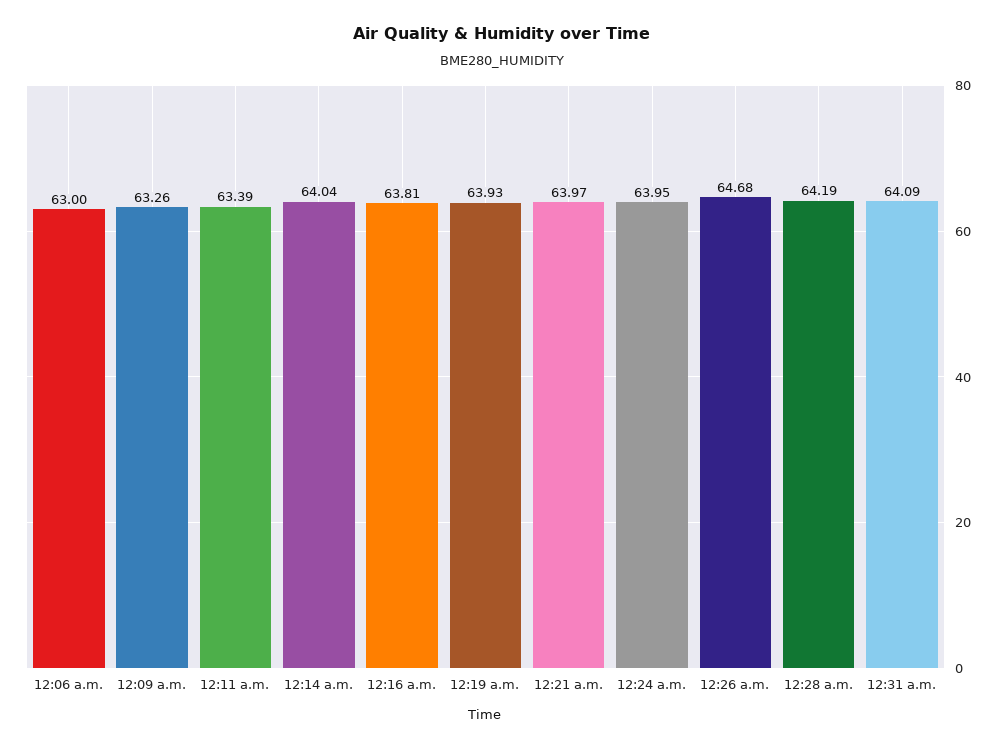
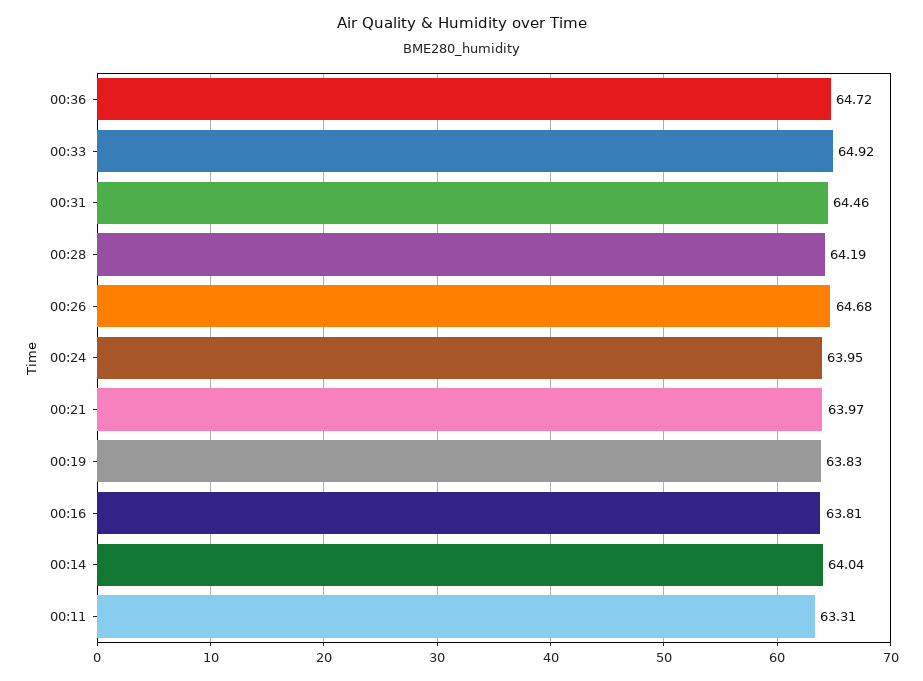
12:06 a.m.: 63 -> none
12:09 a.m.: 63.26 -> none
12:11 a.m.: 63.39 -> 63.31
12:19 a.m.: 63.93 -> 63.83
12:31 a.m.: 64.09 -> 64.46
00:36: none -> 64.72
00:33: none -> 64.92

